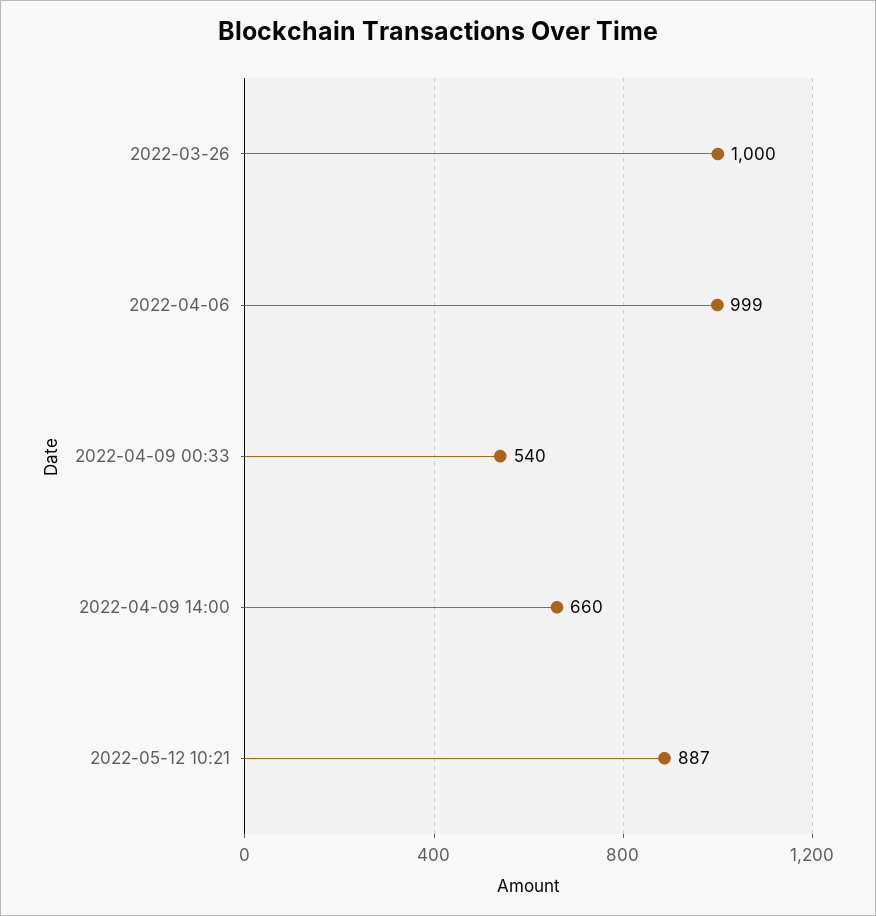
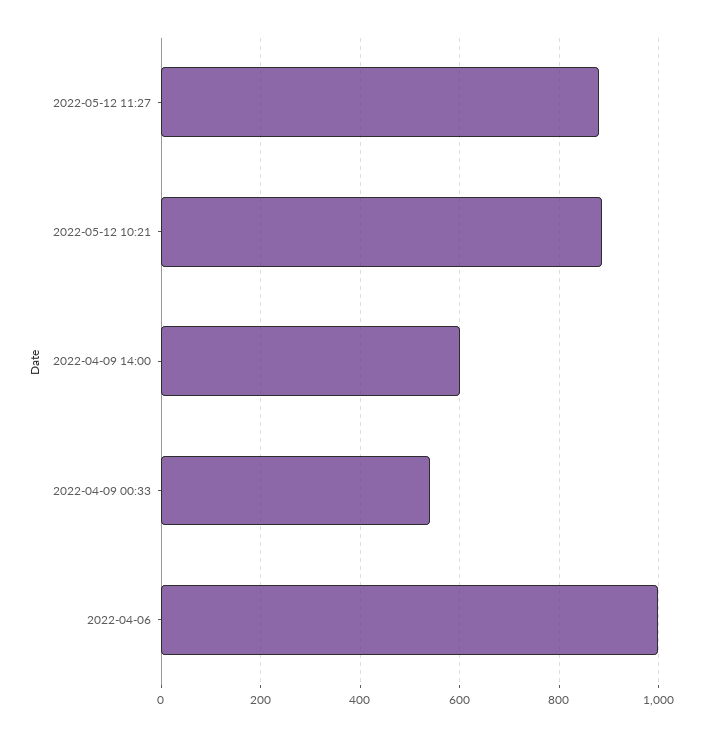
2022-03-26: 1000 -> none
2022-04-09 14:00: 660 -> 600
2022-05-12 11:27: none -> 880

